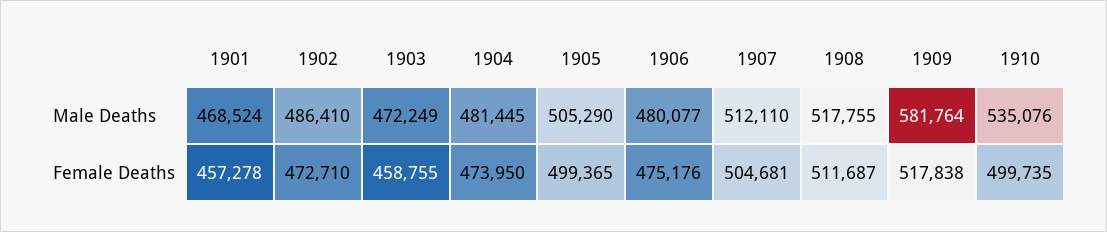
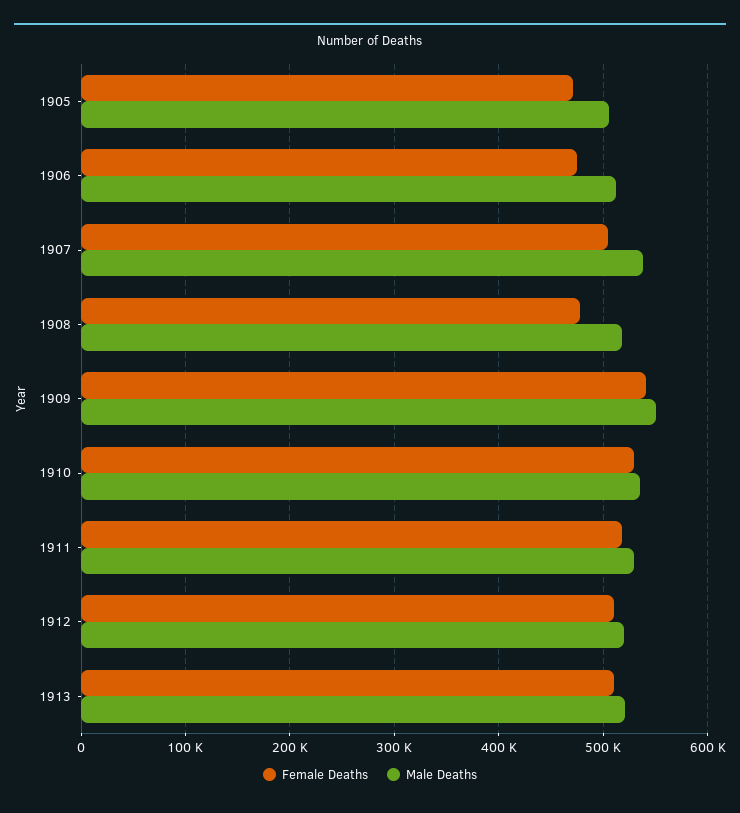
Male Deaths, 1901: 468524 -> none
Male Deaths, 1902: 486410 -> none
Male Deaths, 1903: 472249 -> none
Male Deaths, 1904: 481445 -> none
Male Deaths, 1906: 480077 -> 510000
Male Deaths, 1907: 512110 -> 540000
Male Deaths, 1909: 581764 -> 550000
Female Deaths, 1901: 457278 -> none
Female Deaths, 1902: 472710 -> none
Female Deaths, 1903: 458755 -> none
Female Deaths, 1904: 473950 -> none
Female Deaths, 1905: 499365 -> 470000
Female Deaths, 1908: 511687 -> 480000
Female Deaths, 1909: 517838 -> 540000
Female Deaths, 1910: 499735 -> 530000
Female Deaths, 1911: none -> 520000
Male Deaths, 1911: none -> 530000
Female Deaths, 1912: none -> 510000
Male Deaths, 1912: none -> 520000
Female Deaths, 1913: none -> 510000
Male Deaths, 1913: none -> 520000

